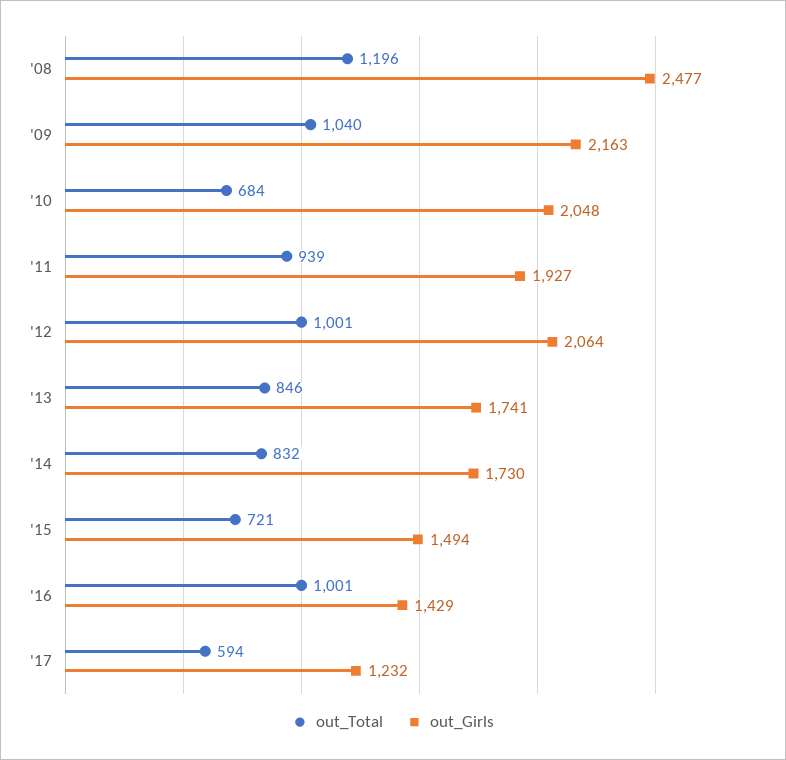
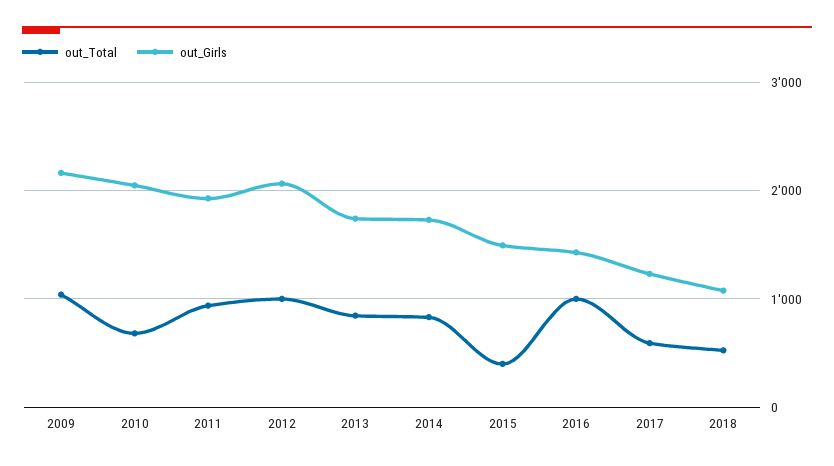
out_Total, '08: 1196 -> none
out_Girls, '08: 2477 -> none
out_Total, '15: 721 -> 400
out_Total, 2018: none -> 500
out_Girls, 2018: none -> 1100

